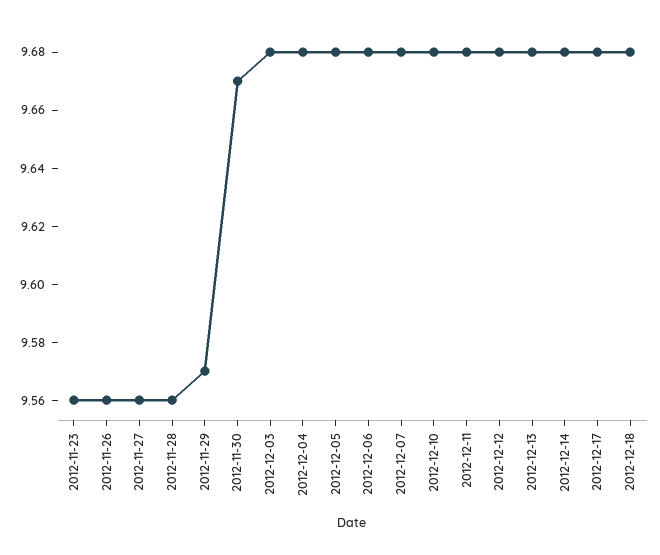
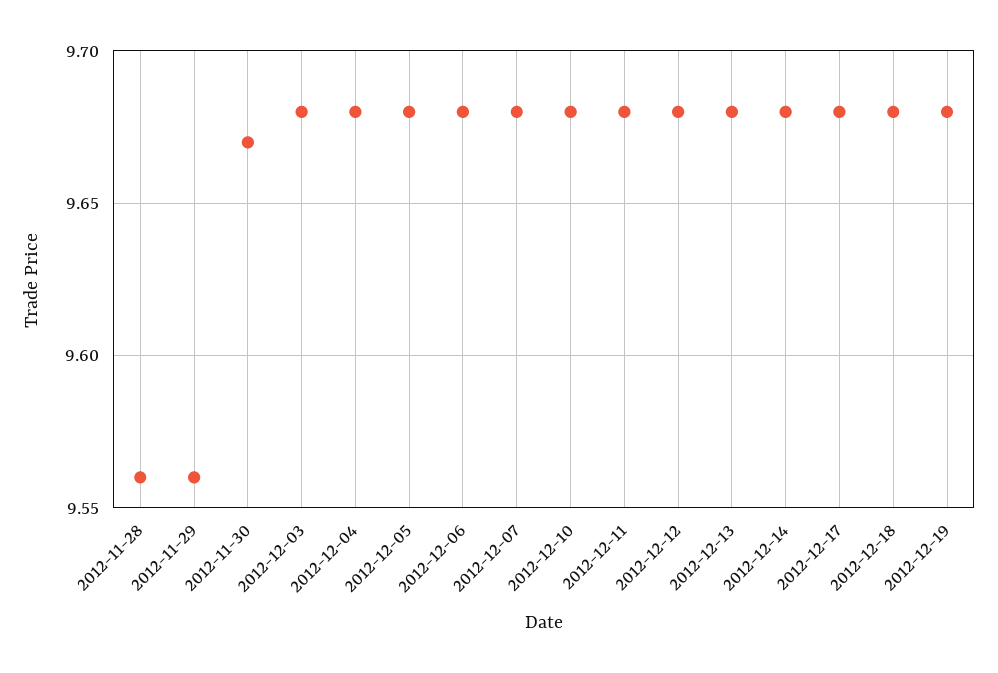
2012-11-23: 9.56 -> none
2012-11-26: 9.56 -> none
2012-11-27: 9.56 -> none
2012-11-29: 9.57 -> 9.56
2012-12-19: none -> 9.68

